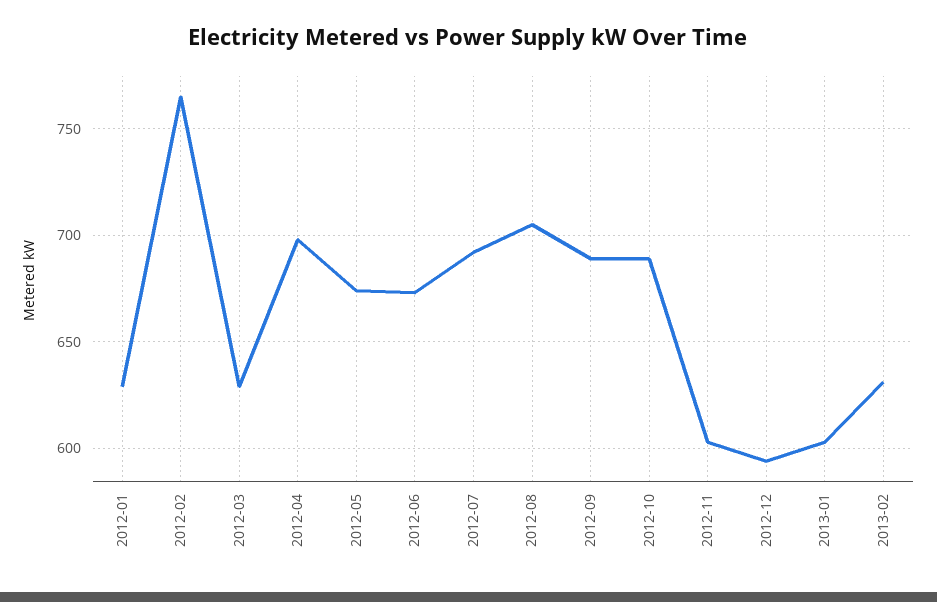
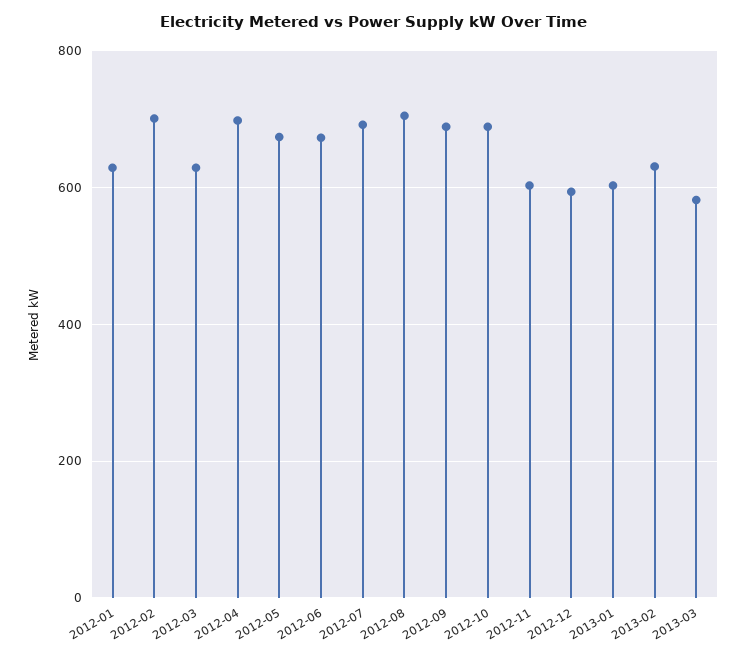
2012-02: 765 -> 700
2013-03: none -> 580

